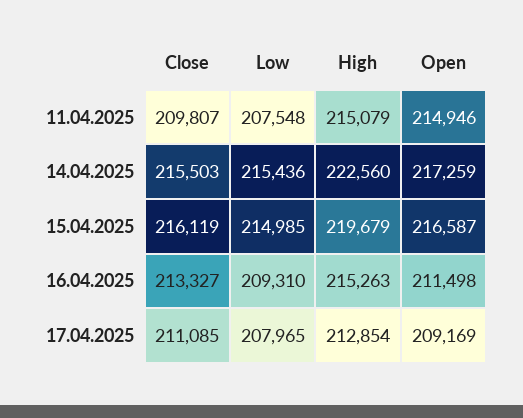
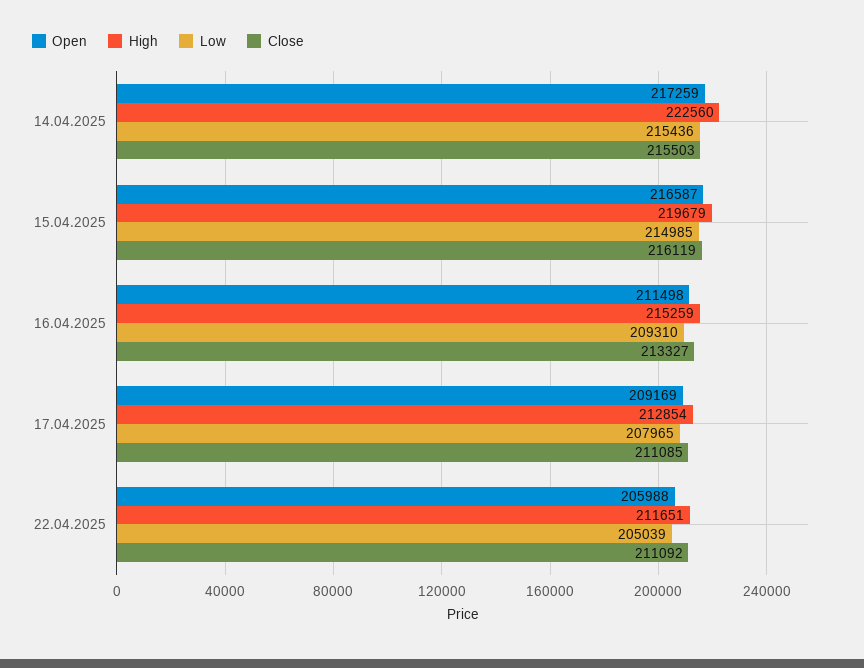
Close, 11.04.2025: 209807 -> none
Low, 11.04.2025: 207548 -> none
High, 11.04.2025: 215079 -> none
Open, 11.04.2025: 214946 -> none
High, 16.04.2025: 215263 -> 215259
Open, 22.04.2025: none -> 205988
High, 22.04.2025: none -> 211651
Low, 22.04.2025: none -> 205039
Close, 22.04.2025: none -> 211092

